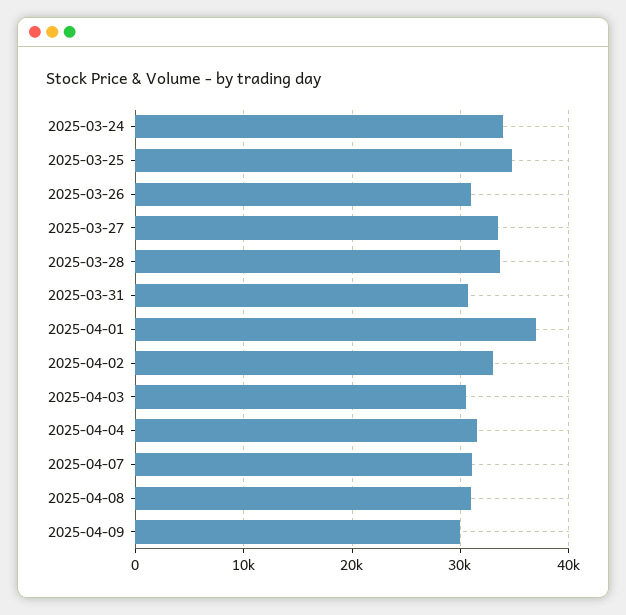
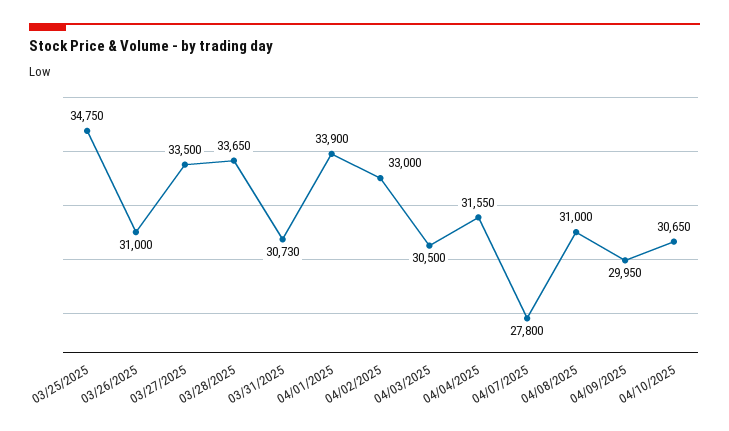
2025-03-24: 34000 -> none
2025-04-01: 37000 -> 33900
2025-04-07: 31000 -> 27800
04/10/2025: none -> 30650

